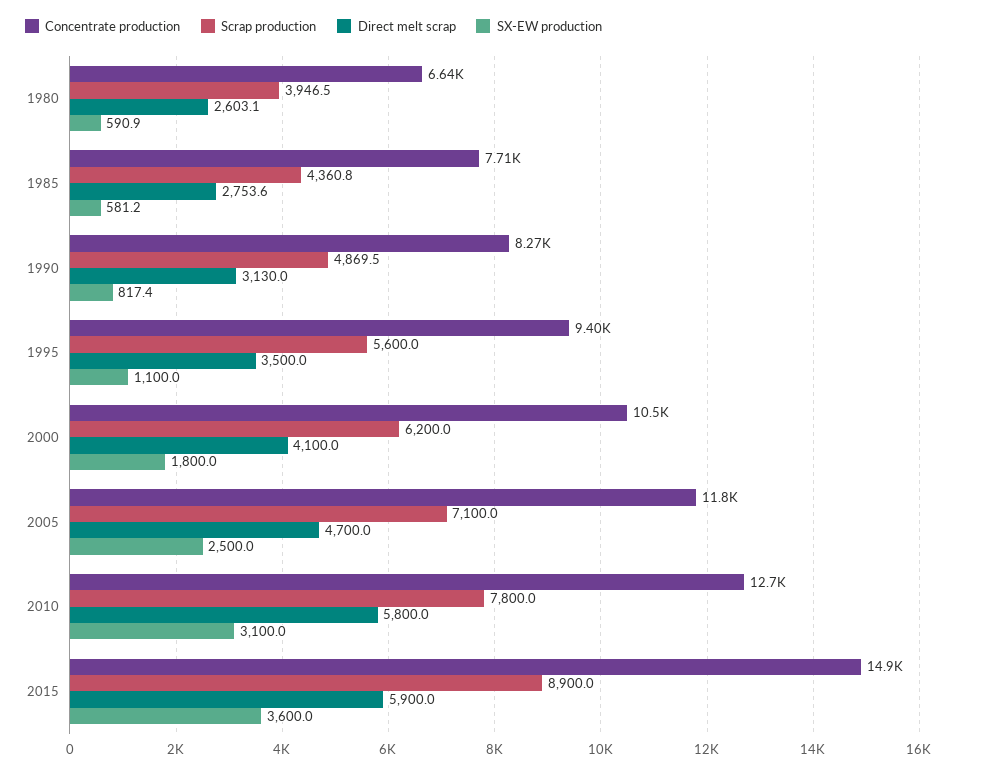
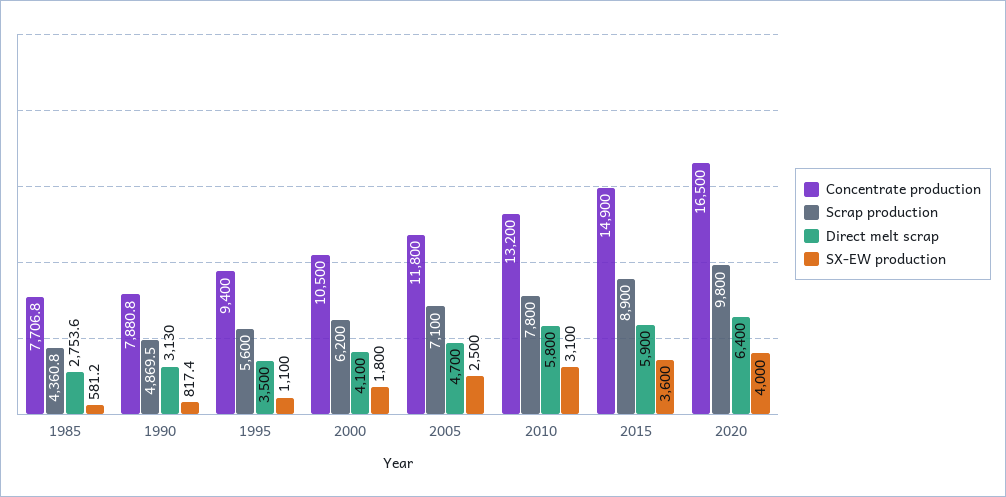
Concentrate production, 1980: 6640 -> none
Scrap production, 1980: 3946.5 -> none
Direct melt scrap, 1980: 2603.1 -> none
SX-EW production, 1980: 590.9 -> none
Concentrate production, 1990: 8270 -> 7880.8
Concentrate production, 2010: 12700 -> 13200
Concentrate production, 2020: none -> 16500
Scrap production, 2020: none -> 9800
Direct melt scrap, 2020: none -> 6400
SX-EW production, 2020: none -> 4000

